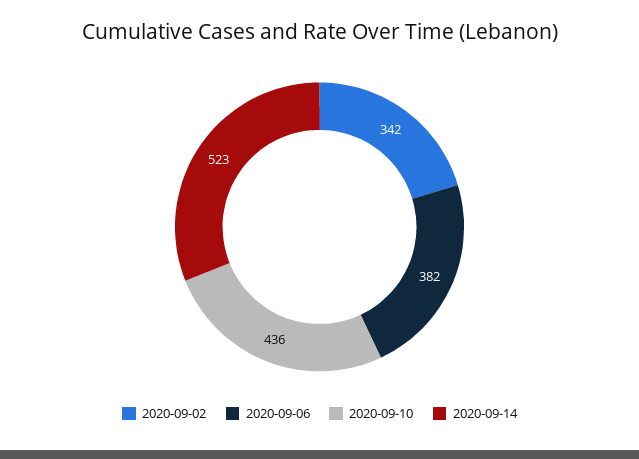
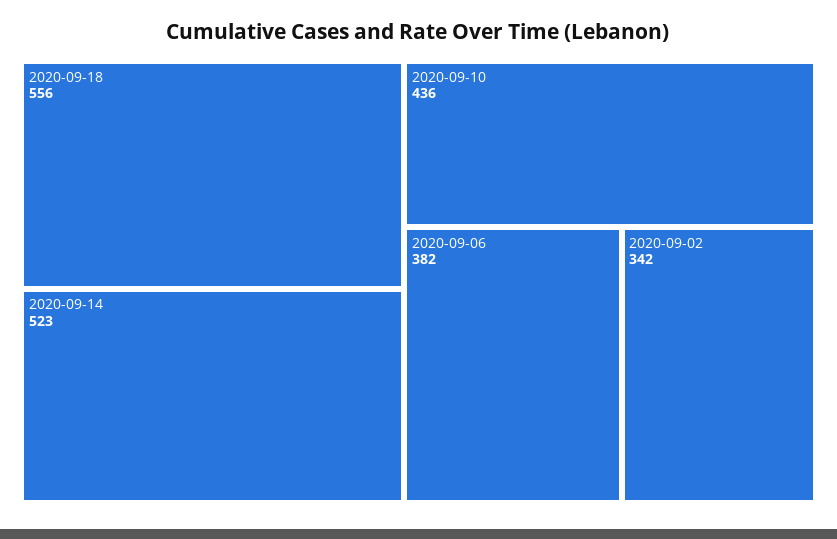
2020-09-18: none -> 556

